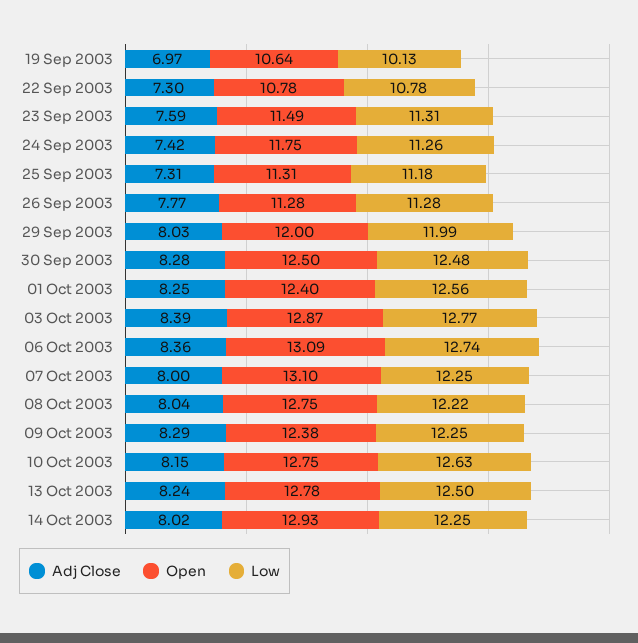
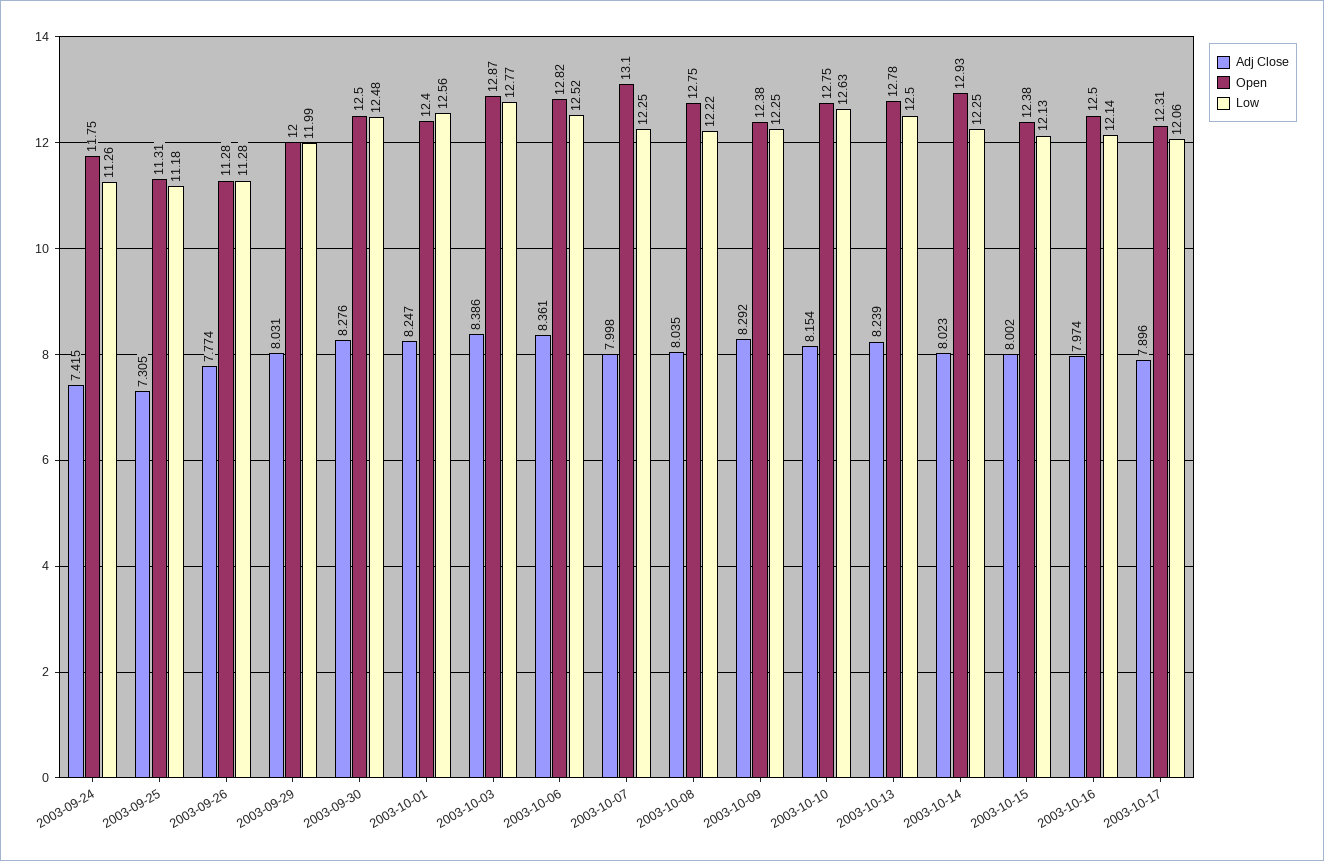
Adj Close, 19 Sep 2003: 6.97 -> none
Open, 19 Sep 2003: 10.64 -> none
Low, 19 Sep 2003: 10.13 -> none
Adj Close, 22 Sep 2003: 7.3 -> none
Open, 22 Sep 2003: 10.78 -> none
Low, 22 Sep 2003: 10.78 -> none
Adj Close, 23 Sep 2003: 7.59 -> none
Open, 23 Sep 2003: 11.49 -> none
Low, 23 Sep 2003: 11.31 -> none
Open, 06 Oct 2003: 13.09 -> 12.82
Low, 06 Oct 2003: 12.74 -> 12.52
Adj Close, 2003-10-15: none -> 8.002
Open, 2003-10-15: none -> 12.38
Low, 2003-10-15: none -> 12.13
Adj Close, 2003-10-16: none -> 7.974
Open, 2003-10-16: none -> 12.5
Low, 2003-10-16: none -> 12.14
Adj Close, 2003-10-17: none -> 7.896
Open, 2003-10-17: none -> 12.31
Low, 2003-10-17: none -> 12.06

